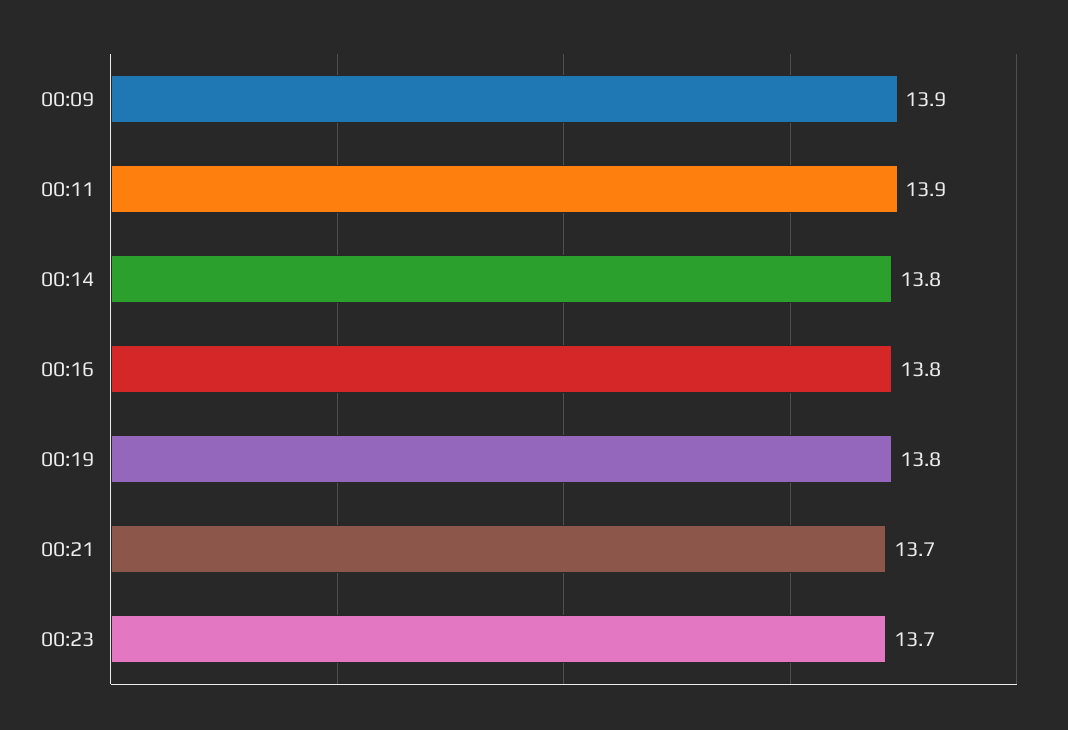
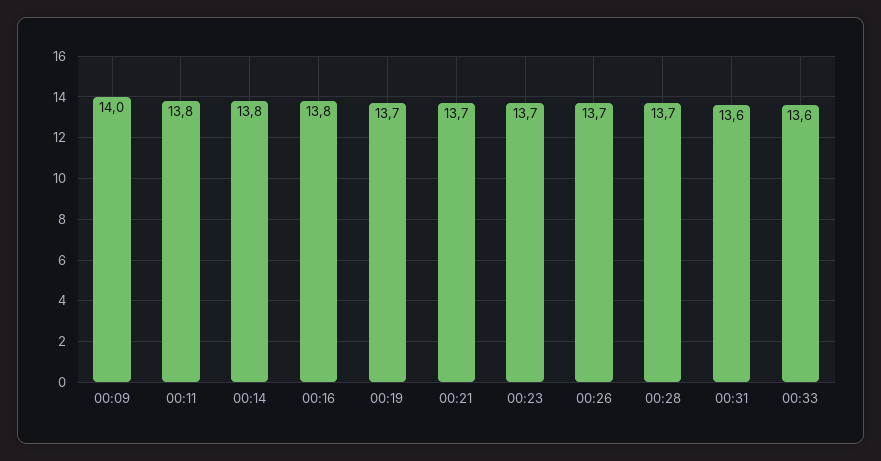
00:09: 13.9 -> 14
00:11: 13.9 -> 13.8
00:19: 13.8 -> 13.7
00:26: none -> 13.7
00:28: none -> 13.7
00:31: none -> 13.6
00:33: none -> 13.6

